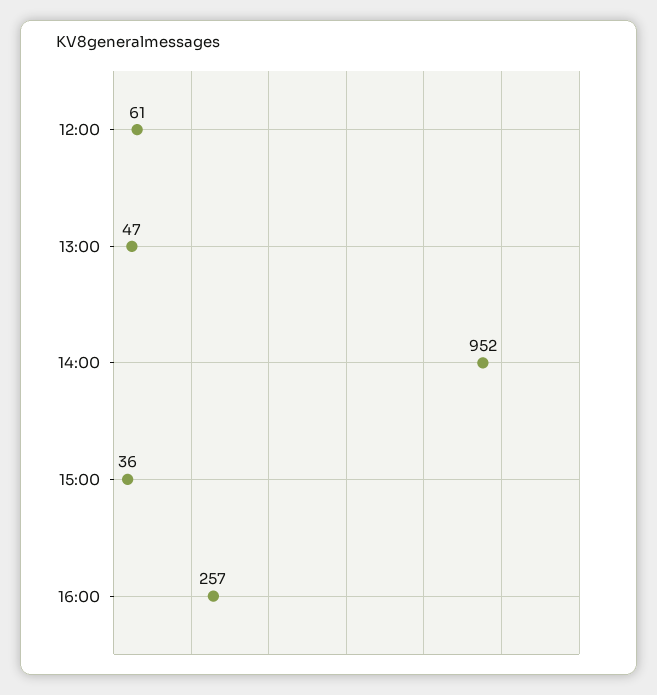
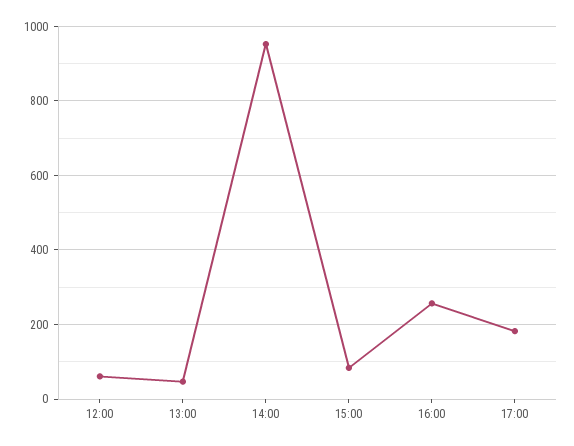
15:00: 36 -> 80
17:00: none -> 180

